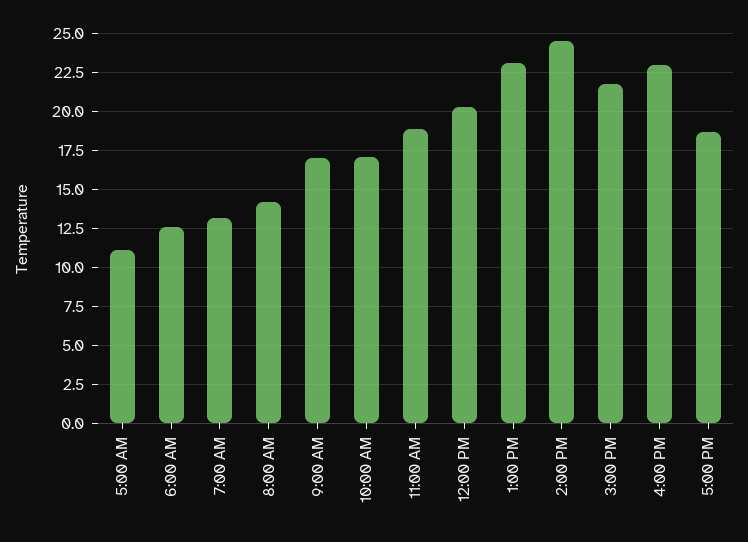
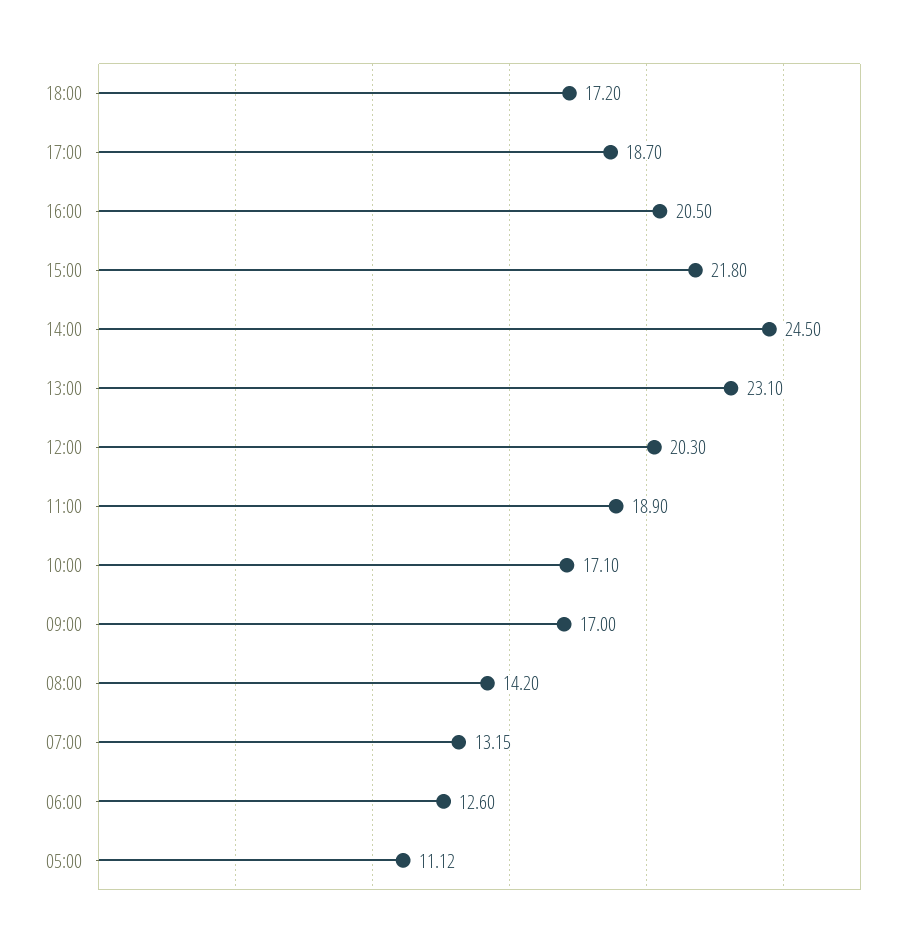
4:00 PM: 23 -> 20.5
18:00: none -> 17.2

